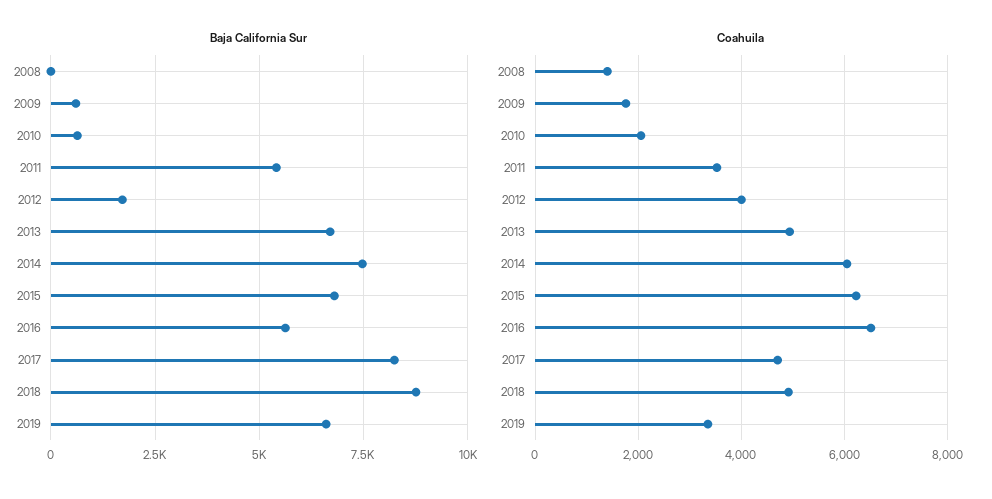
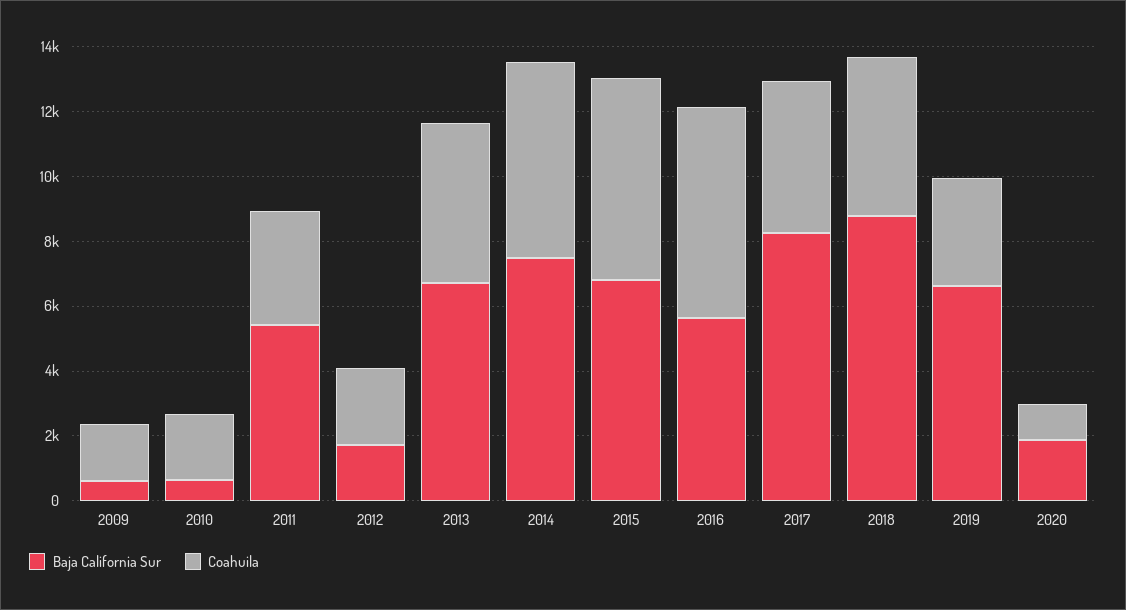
Baja California Sur, 2008: 0 -> none
Coahuila, 2008: 1400 -> none
Coahuila, 2012: 4000 -> 2500
Baja California Sur, 2020: none -> 2000
Coahuila, 2020: none -> 1000

